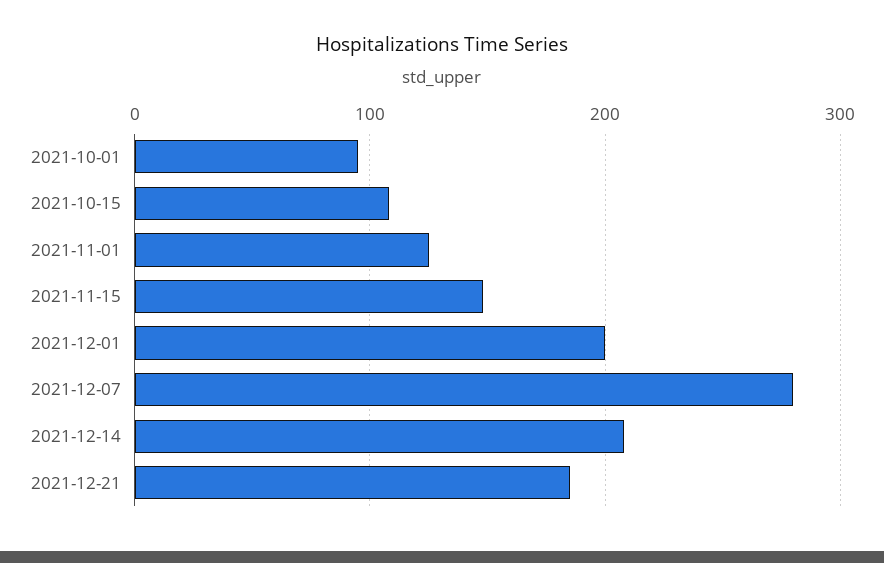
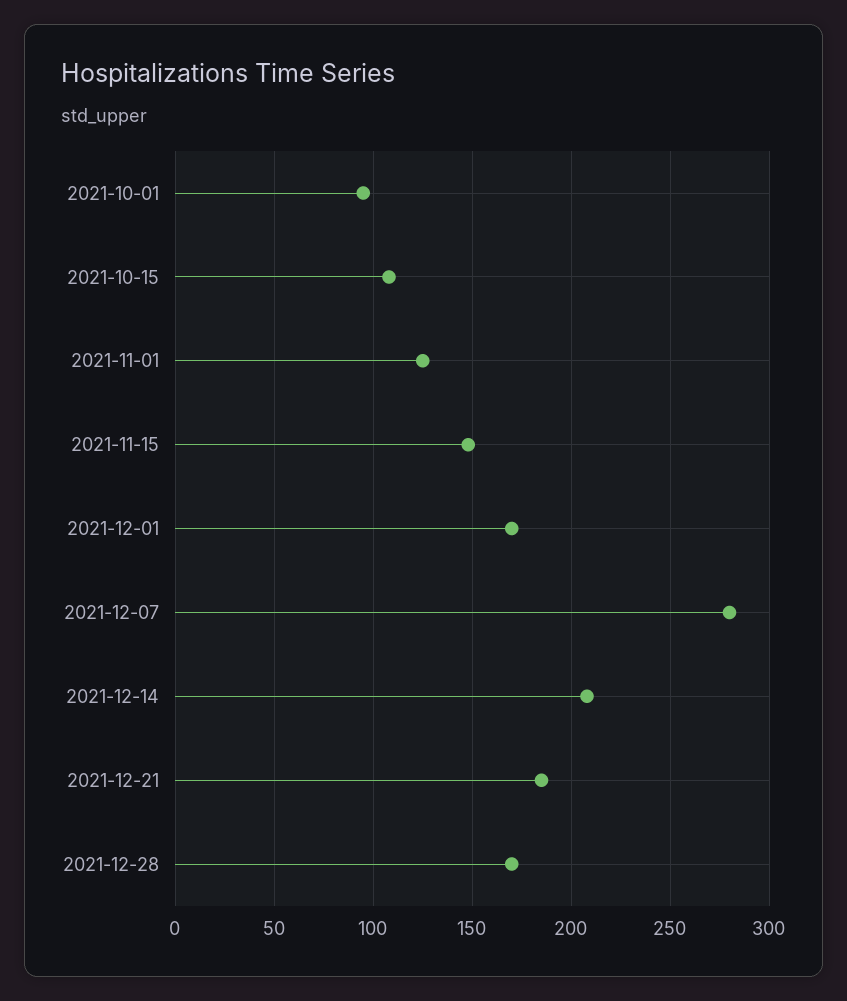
2021-12-01: 200 -> 170
2021-12-28: none -> 170

